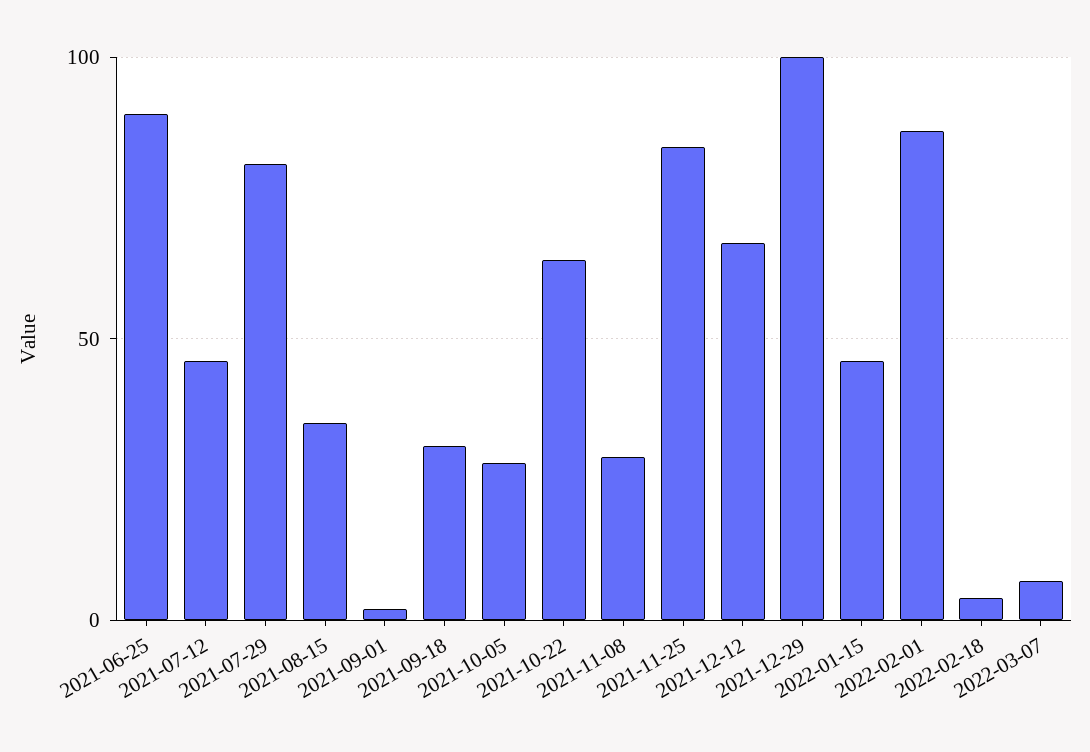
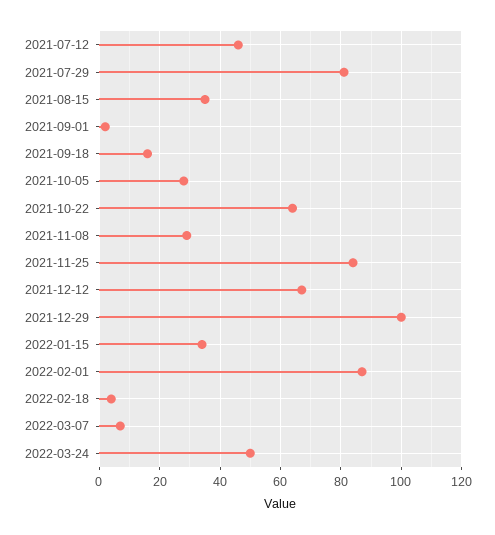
2021-06-25: 90 -> none
2021-09-18: 30 -> 15
2022-01-15: 45 -> 35
2022-03-24: none -> 50

